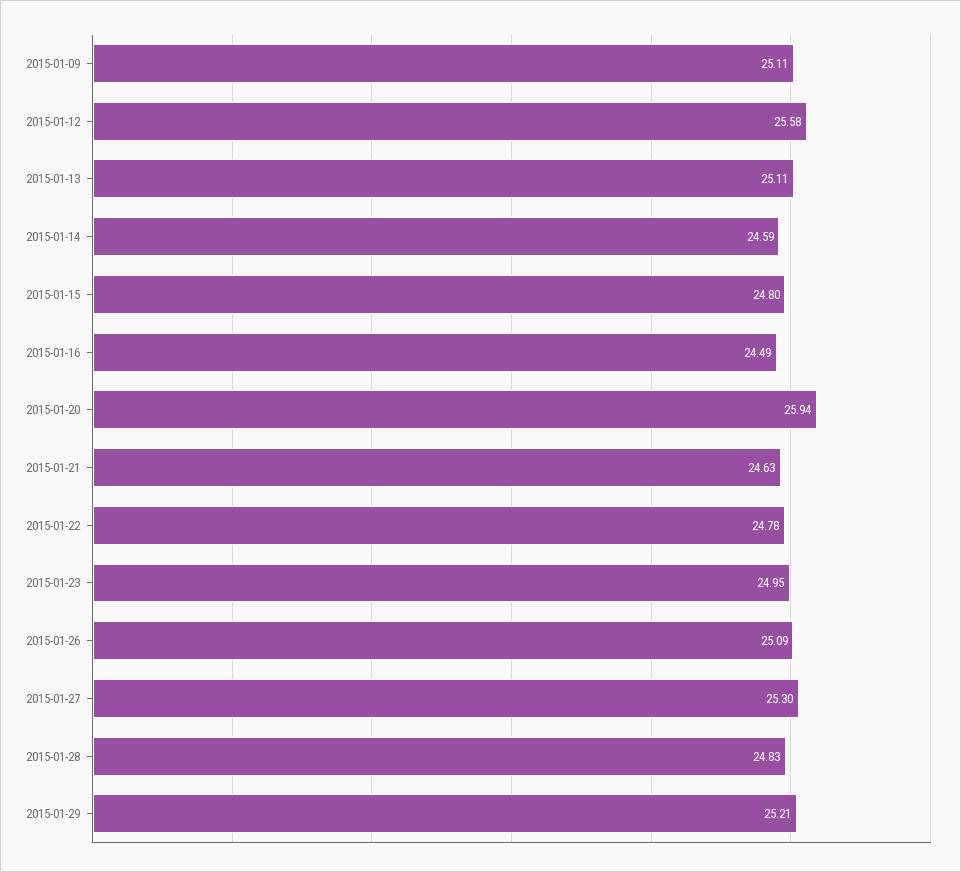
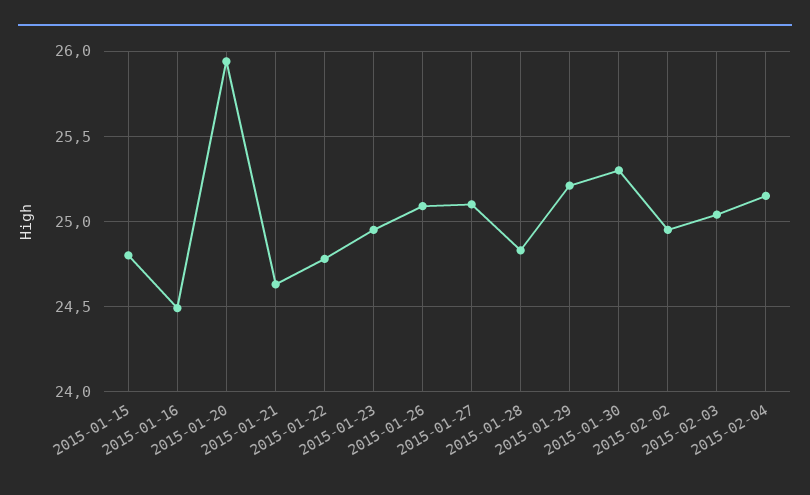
2015-01-09: 25.11 -> none
2015-01-12: 25.58 -> none
2015-01-13: 25.11 -> none
2015-01-14: 24.59 -> none
2015-01-27: 25.3 -> 25.1
2015-01-30: none -> 25.3
2015-02-02: none -> 24.95
2015-02-03: none -> 25.05
2015-02-04: none -> 25.15

